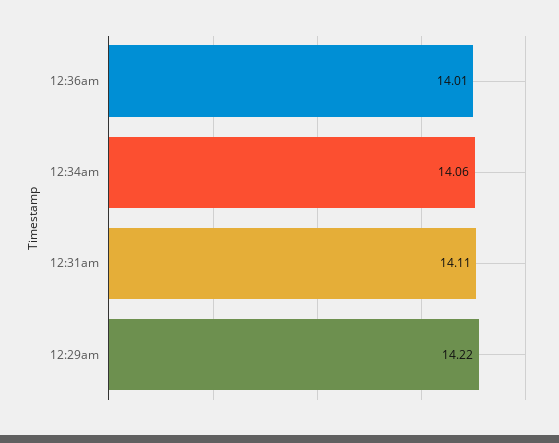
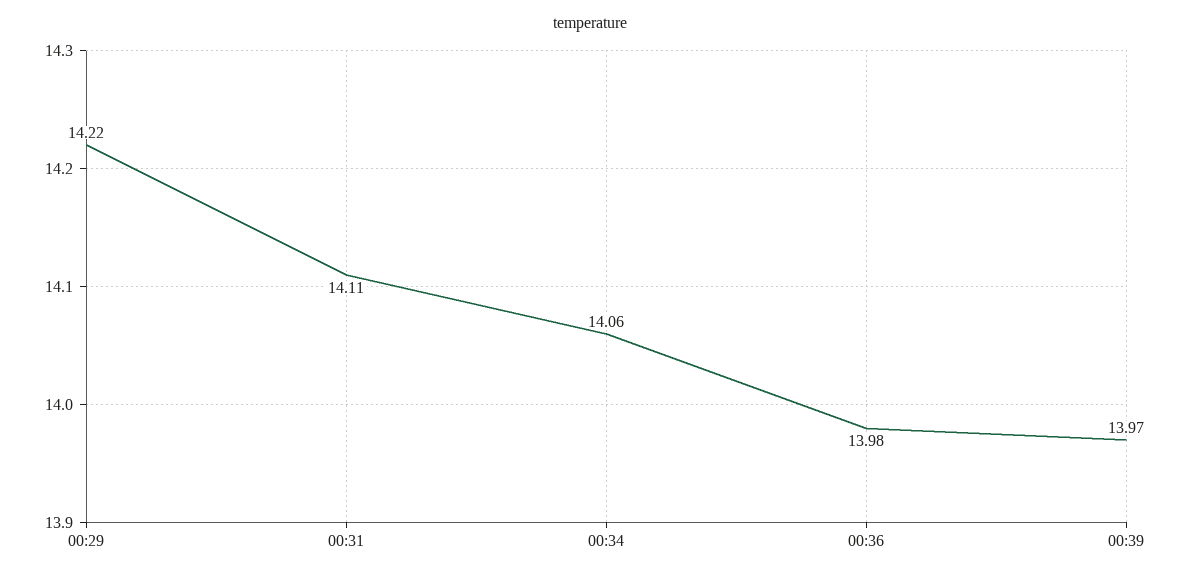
12:36am: 14.01 -> 13.98
00:39: none -> 13.97

